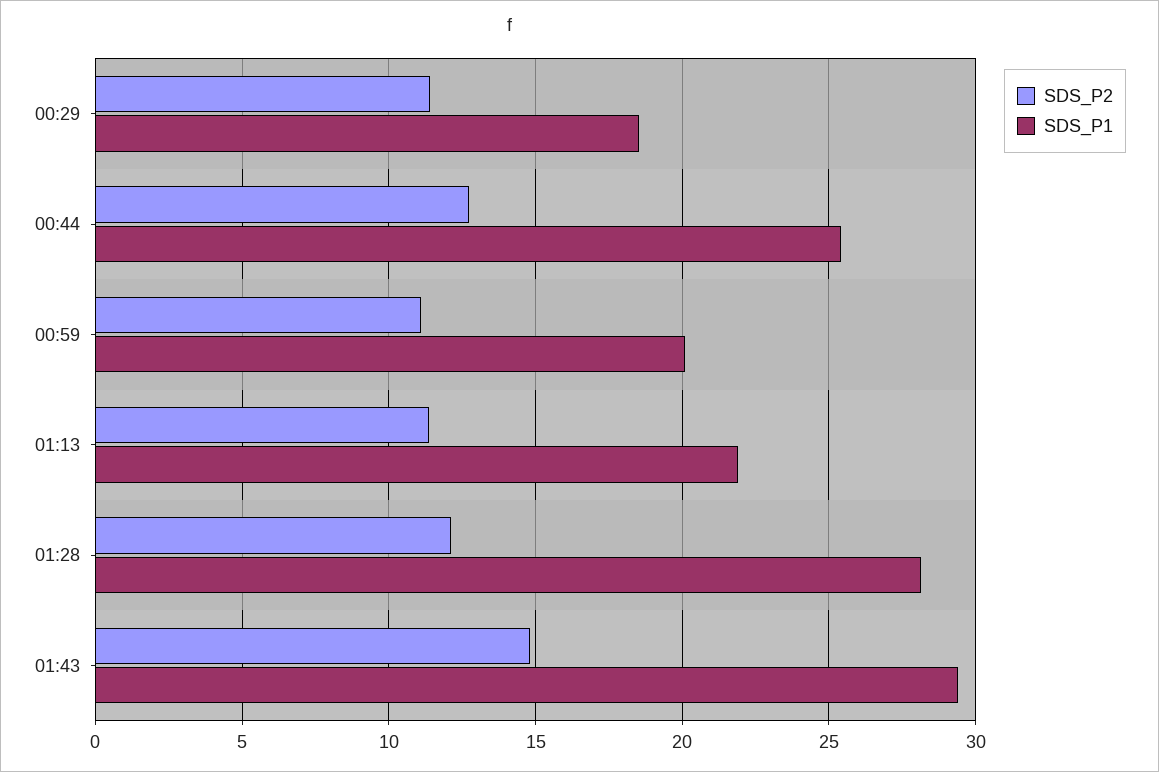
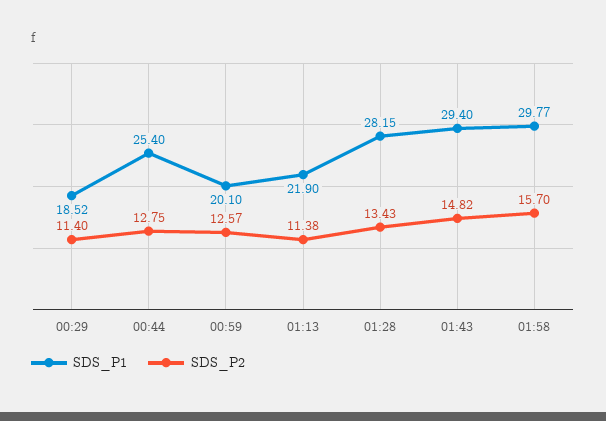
SDS_P2, 00:59: 11 -> 12.57
SDS_P2, 01:28: 12 -> 13.43
SDS_P1, 01:58: none -> 29.77
SDS_P2, 01:58: none -> 15.7

